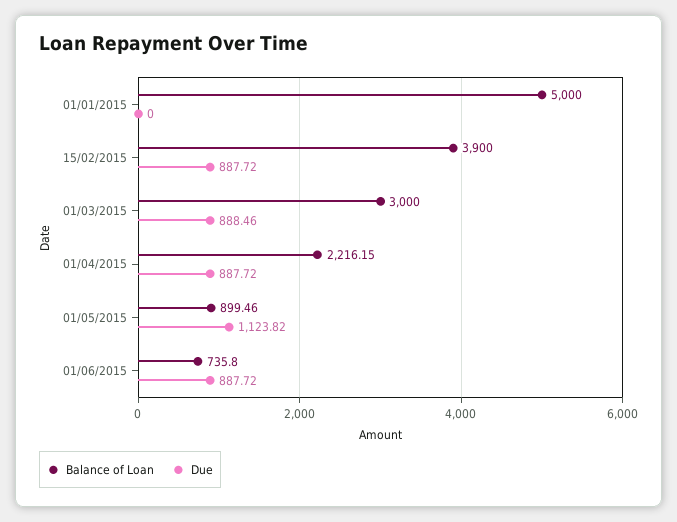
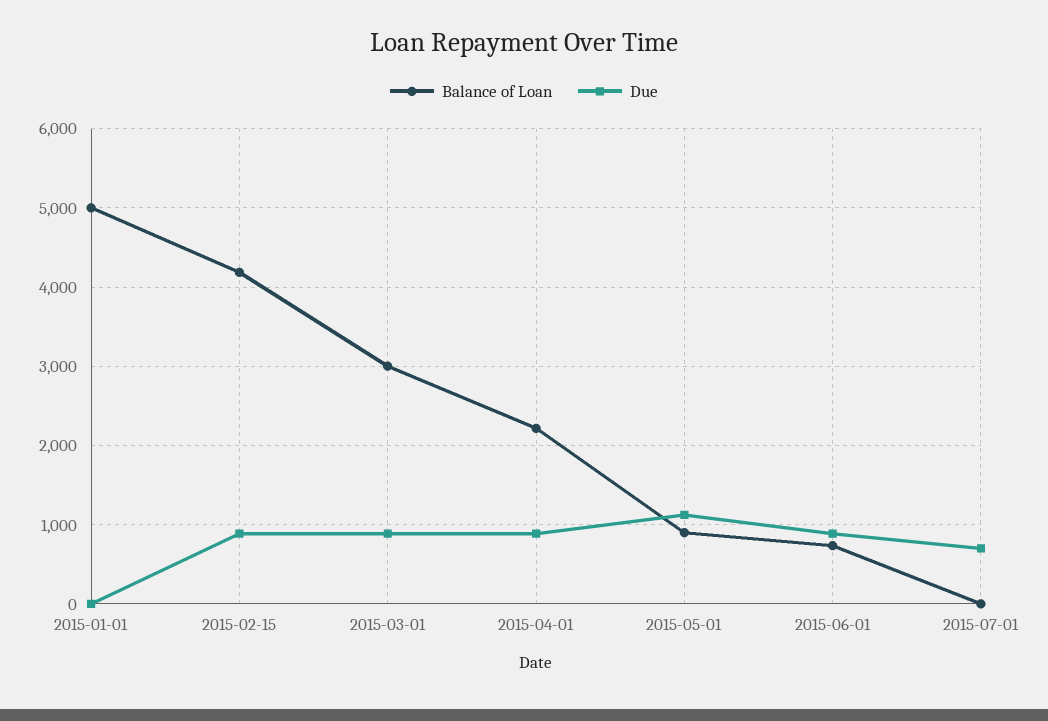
Balance of Loan, 15/02/2015: 3900 -> 4200
Balance of Loan, 2015-07-01: none -> 0
Due, 2015-07-01: none -> 700

